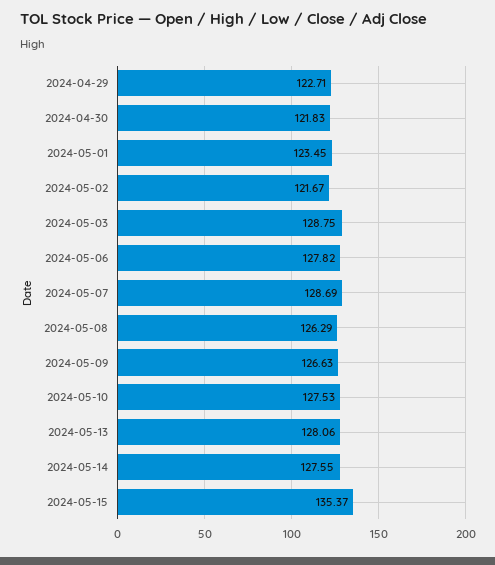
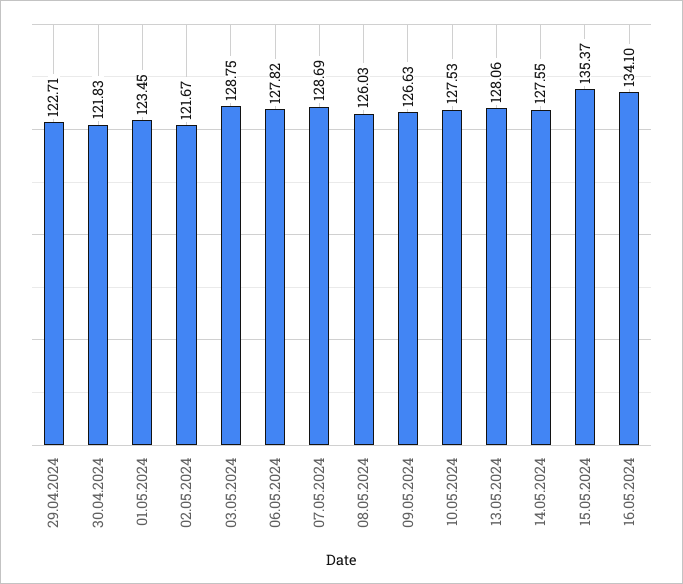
2024-05-08: 126.29 -> 126.03
16.05.2024: none -> 134.1

